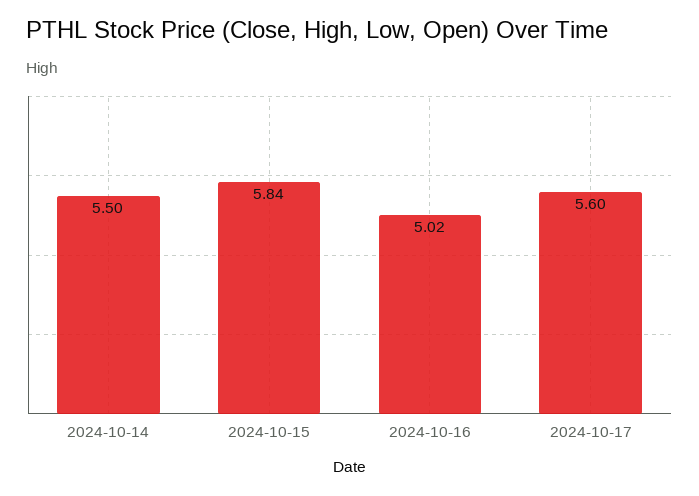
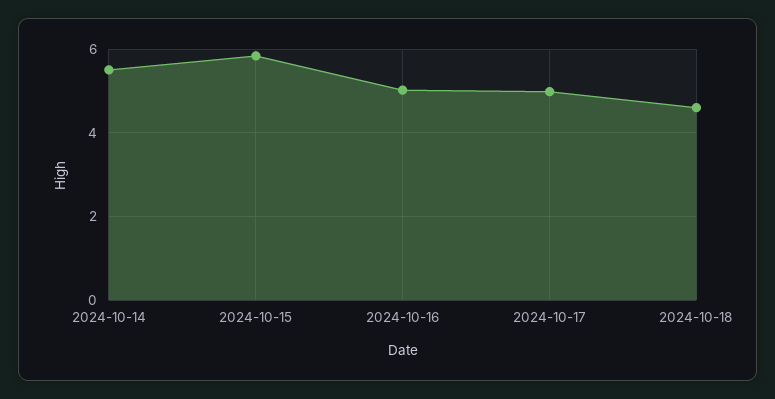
2024-10-17: 5.6 -> 5
2024-10-18: none -> 4.6

